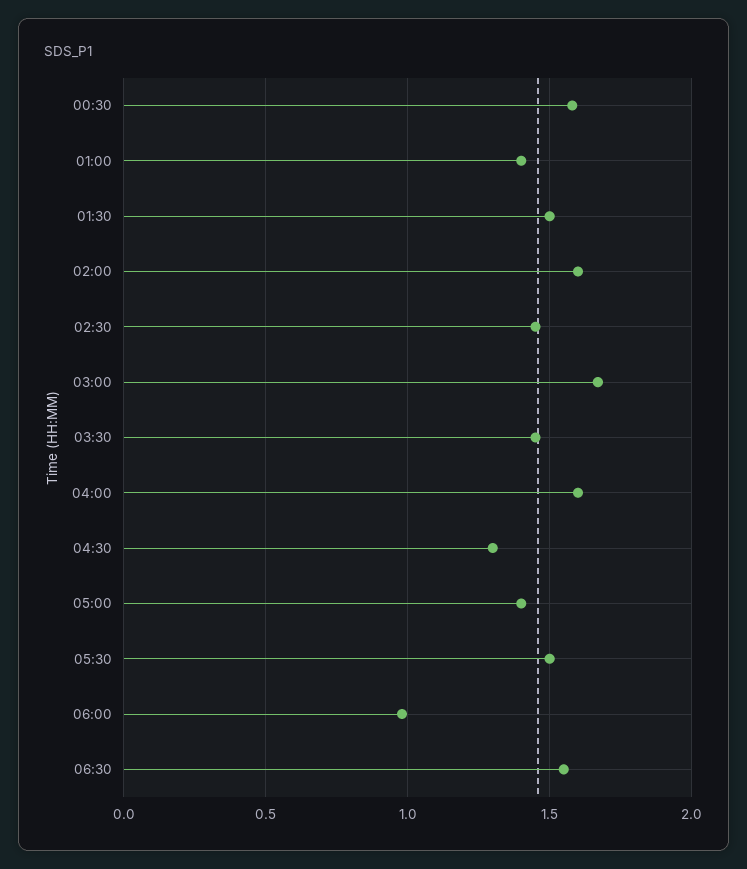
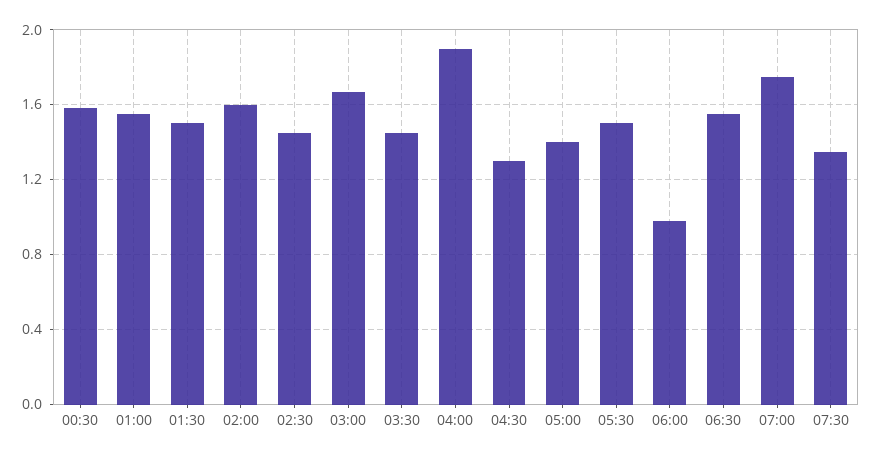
01:00: 1.4 -> 1.55
04:00: 1.6 -> 1.9
07:00: none -> 1.75
07:30: none -> 1.35

